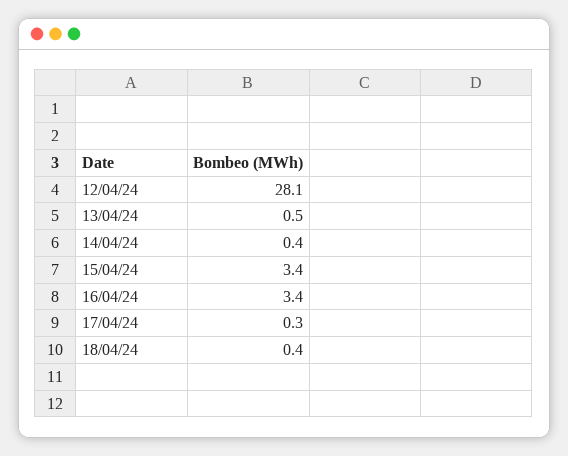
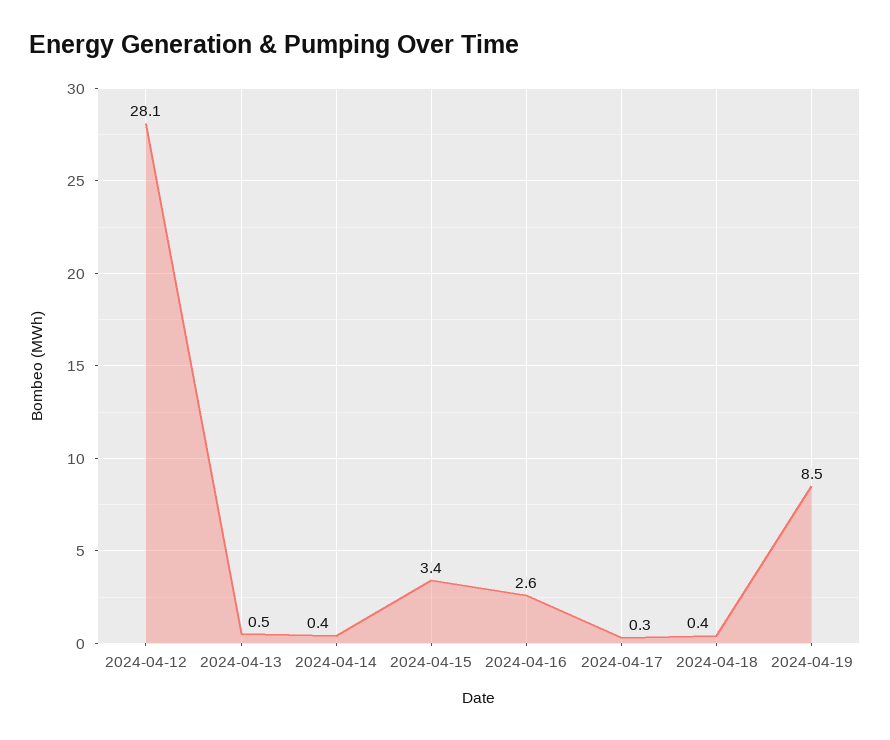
16/04/24: 3.4 -> 2.6
2024-04-19: none -> 8.5

